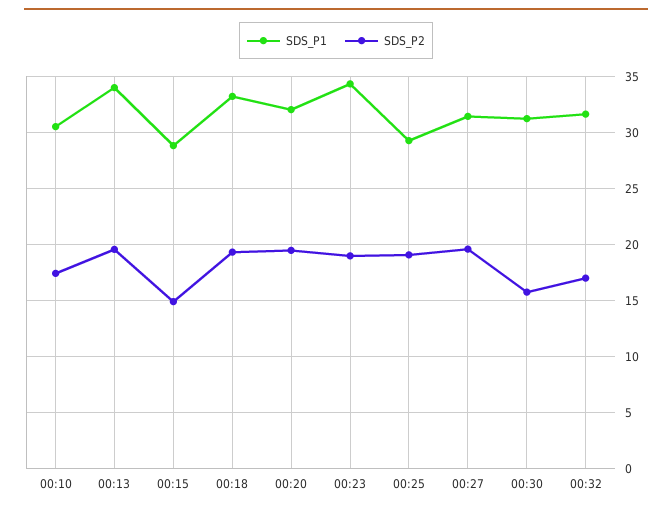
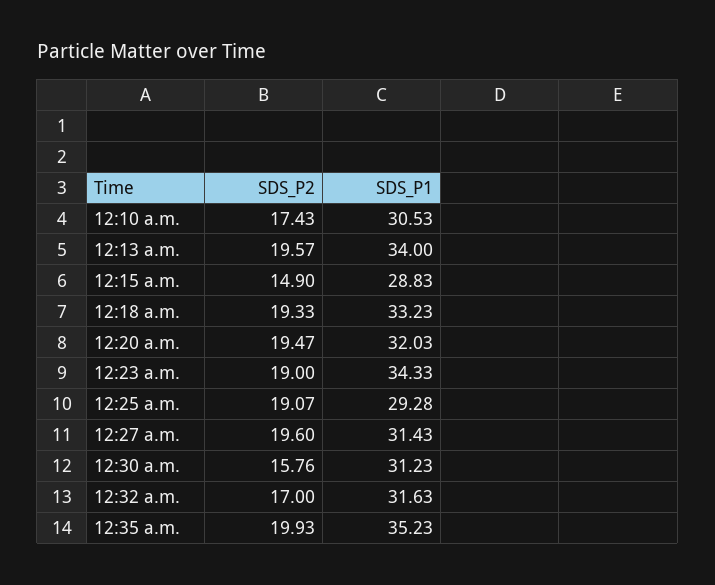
SDS_P2, 12:35 a.m.: none -> 19.93
SDS_P1, 12:35 a.m.: none -> 35.23

